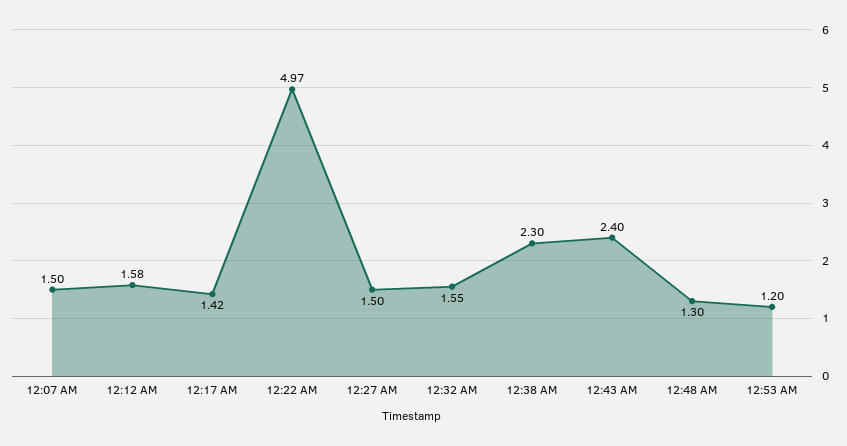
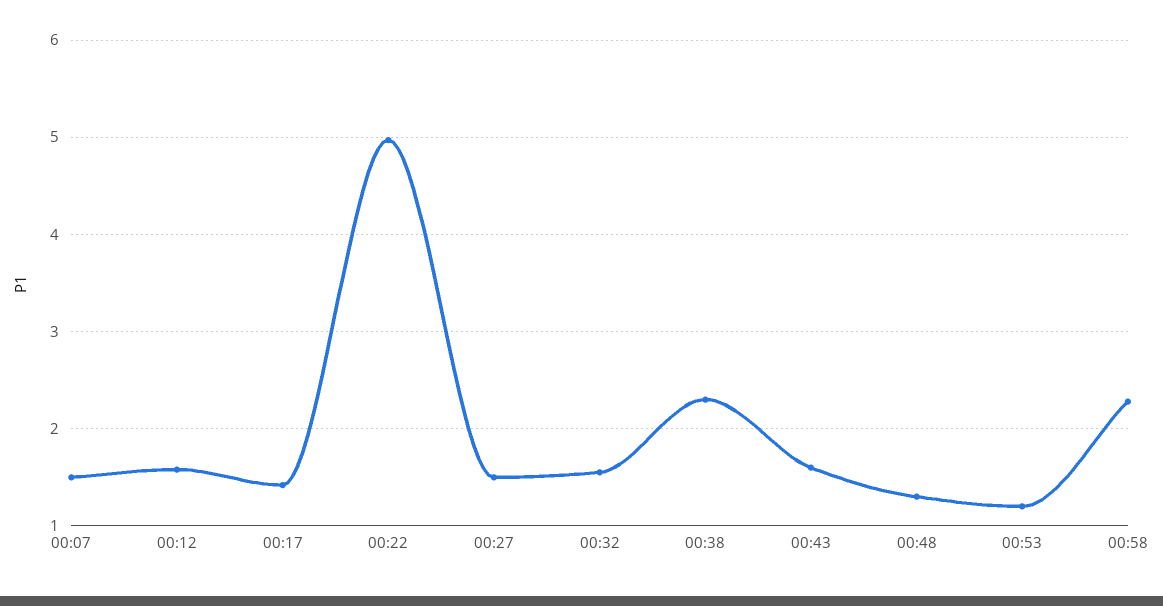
12:43 AM: 2.4 -> 1.6
00:58: none -> 2.3

